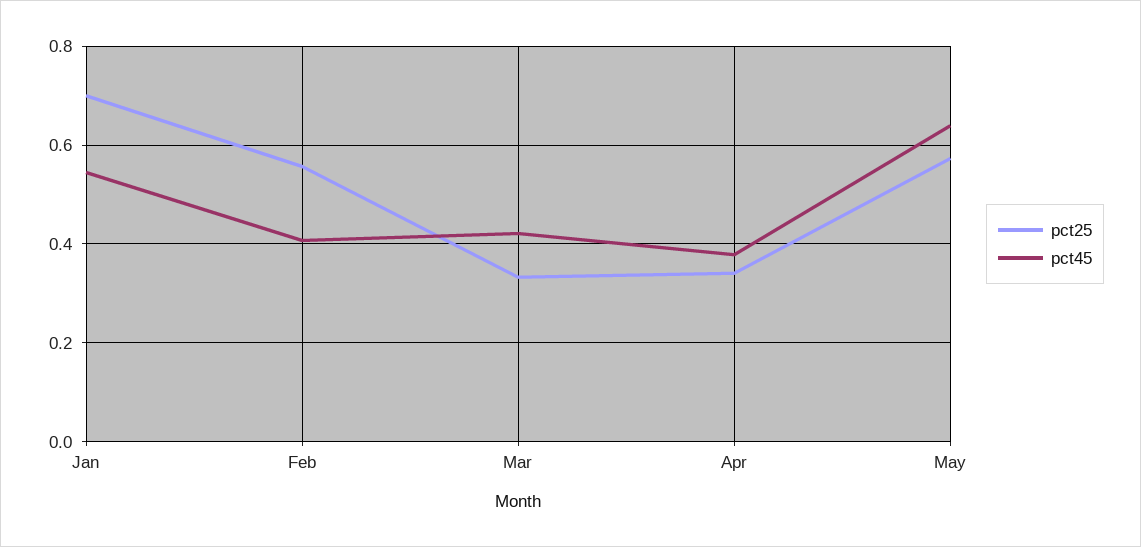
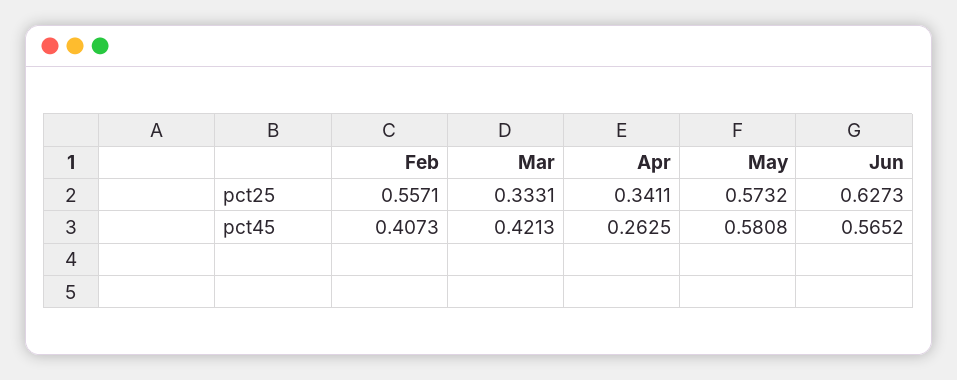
pct25, Jan: 0.7 -> none
pct45, Jan: 0.54 -> none
pct45, Apr: 0.38 -> 0.2625
pct45, May: 0.64 -> 0.5808
pct25, Jun: none -> 0.6273
pct45, Jun: none -> 0.5652

